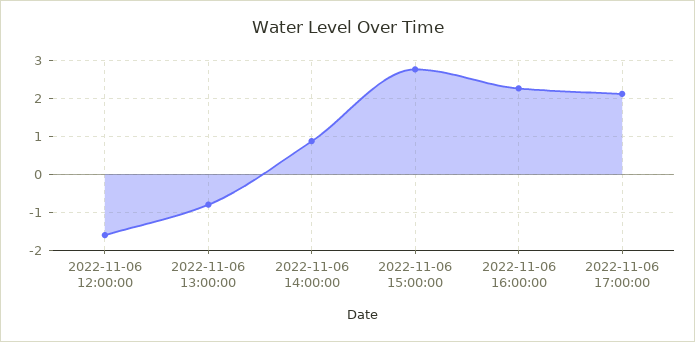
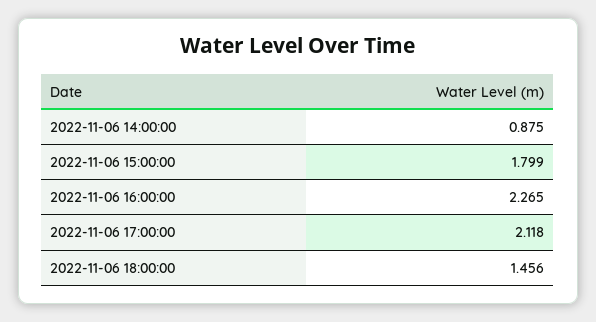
2022-11-06 12:00:00: -1.6 -> none
2022-11-06 13:00:00: -0.8 -> none
2022-11-06 15:00:00: 2.8 -> 1.799
2022-11-06 18:00:00: none -> 1.456

